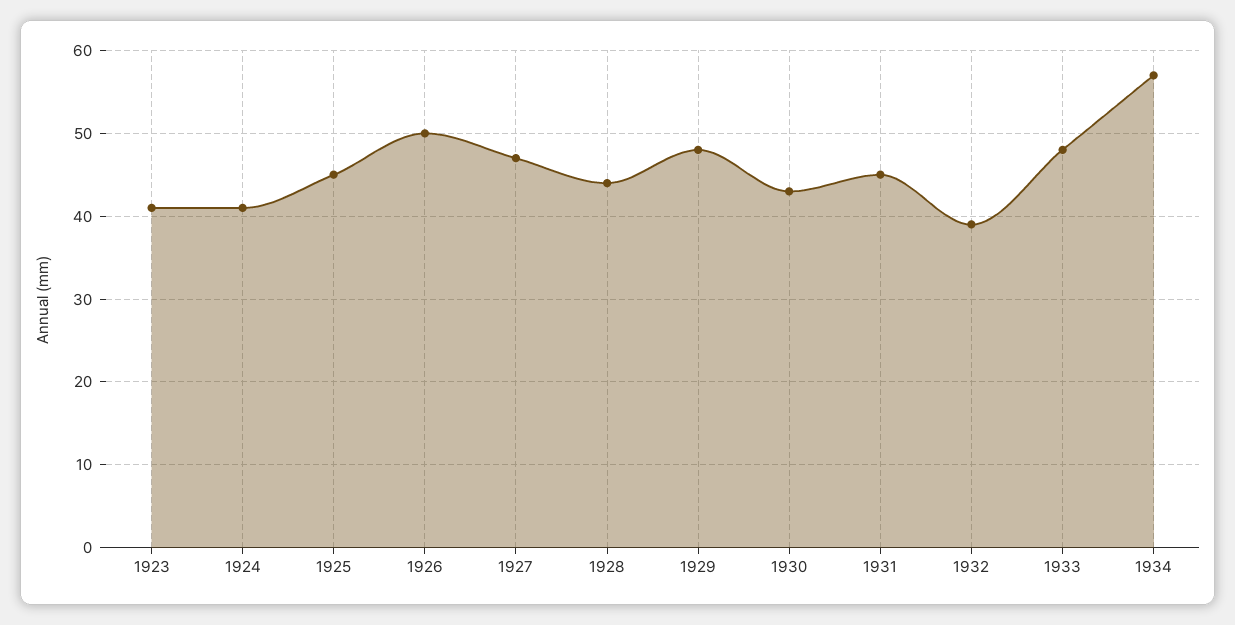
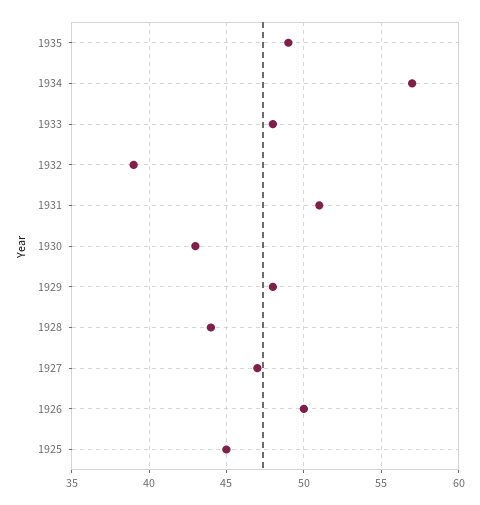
1923: 41 -> none
1924: 41 -> none
1931: 45 -> 51
1935: none -> 49

